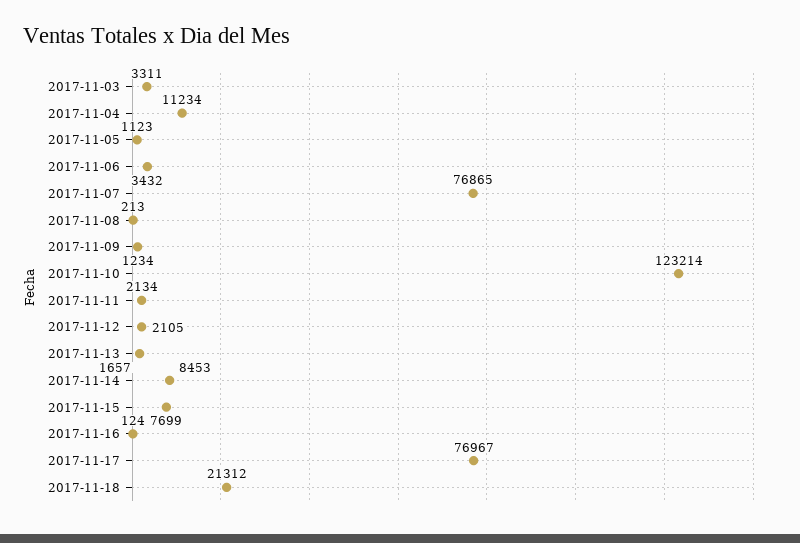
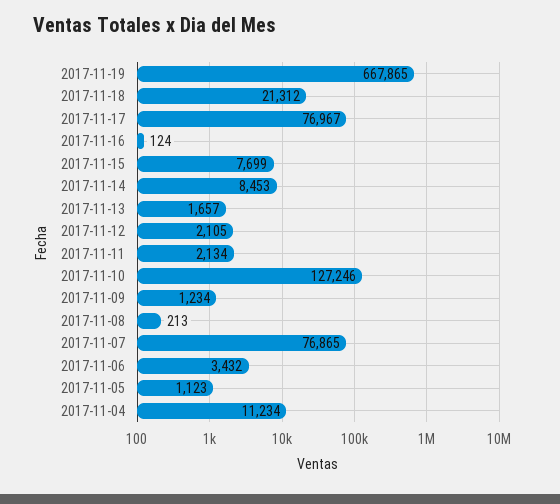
2017-11-03: 3311 -> none
2017-11-10: 123214 -> 127246
2017-11-19: none -> 667865

